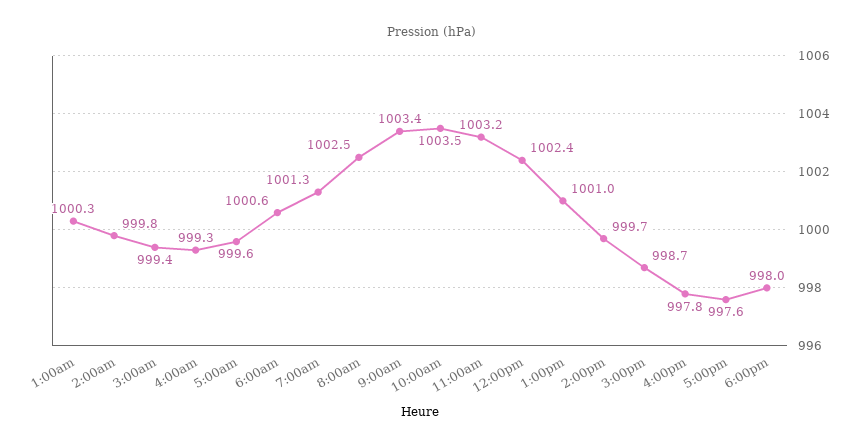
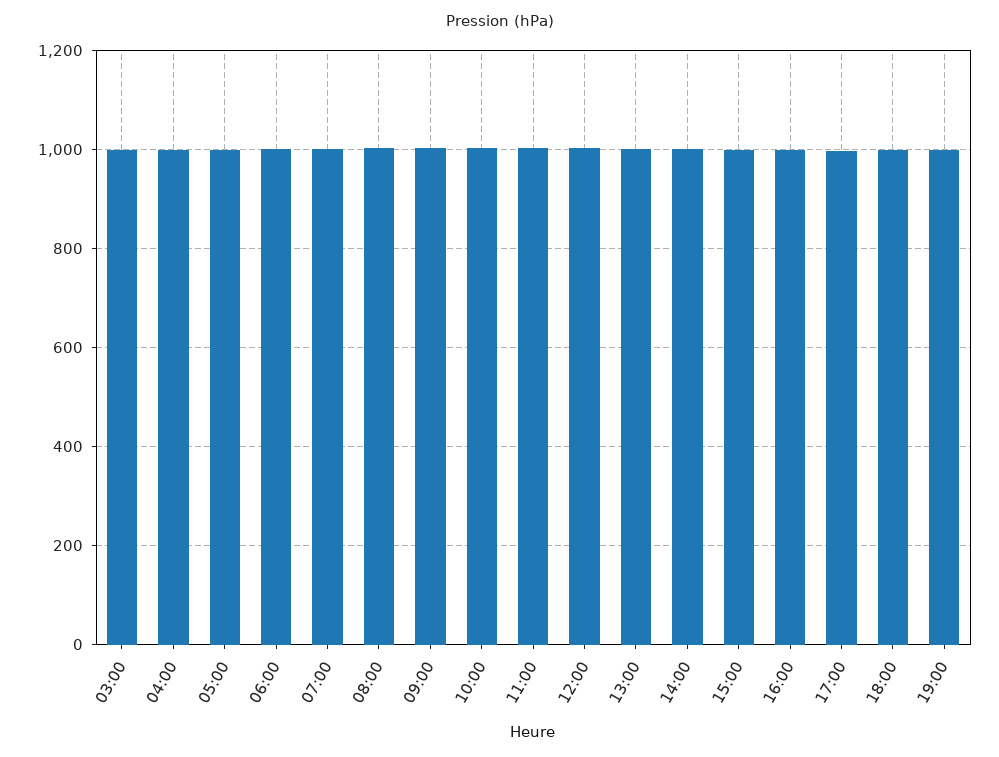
1:00am: 1000.3 -> none
2:00am: 999.8 -> none
19:00: none -> 1000

